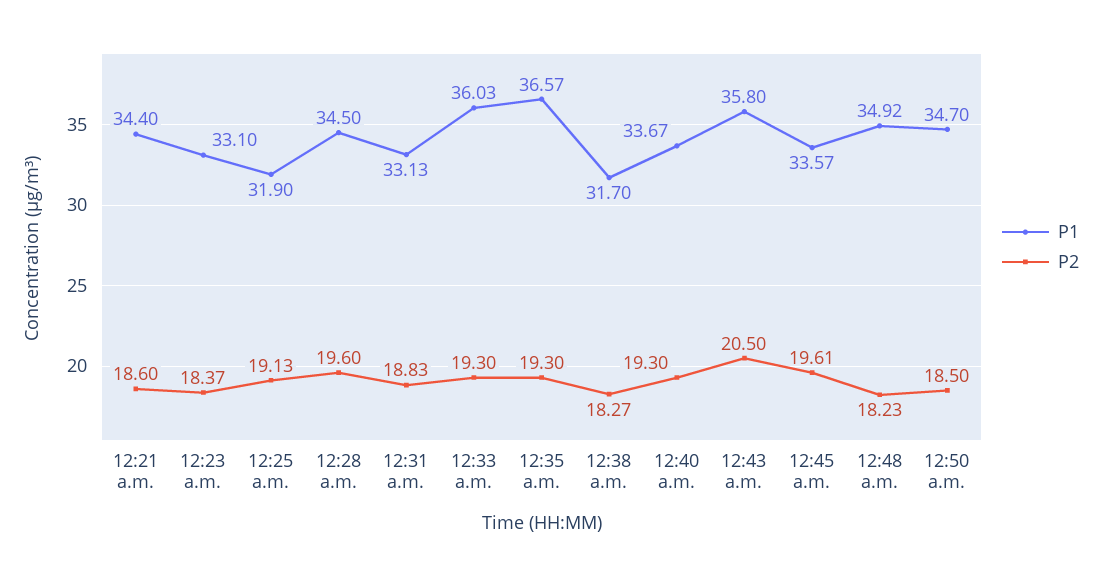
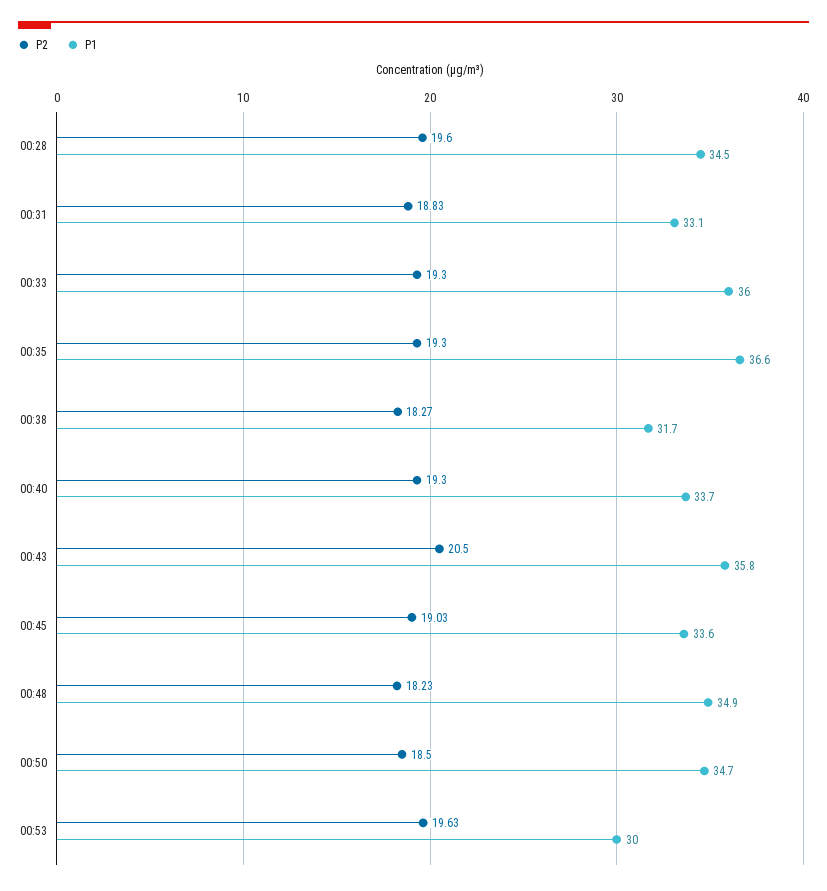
P1, 12:21 a.m.: 34.4 -> none
P2, 12:21 a.m.: 18.6 -> none
P1, 12:23 a.m.: 33.1 -> none
P2, 12:23 a.m.: 18.37 -> none
P1, 12:25 a.m.: 31.9 -> none
P2, 12:25 a.m.: 19.13 -> none
P2, 12:45 a.m.: 19.61 -> 19.03
P2, 00:53: none -> 19.63
P1, 00:53: none -> 30

